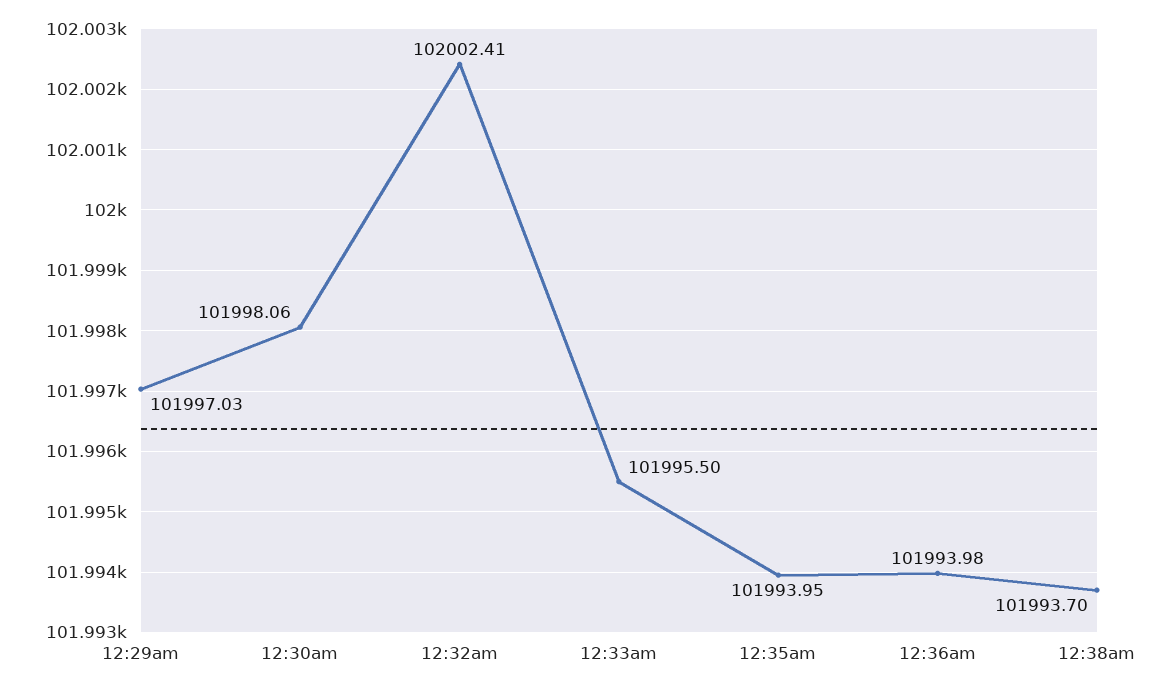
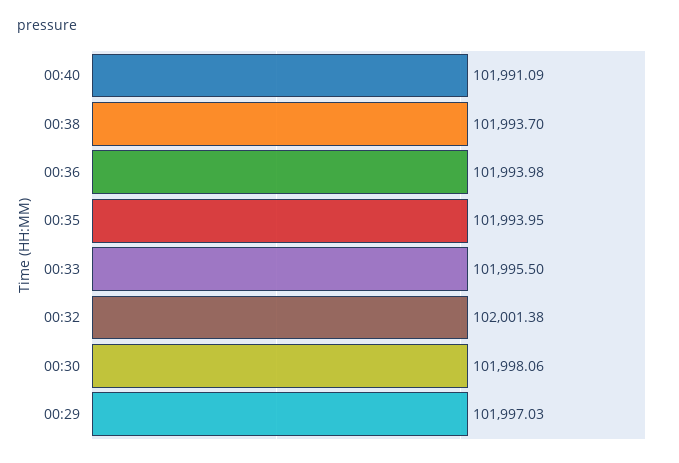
12:32am: 102002.41 -> 102001.38
00:40: none -> 101991.09

